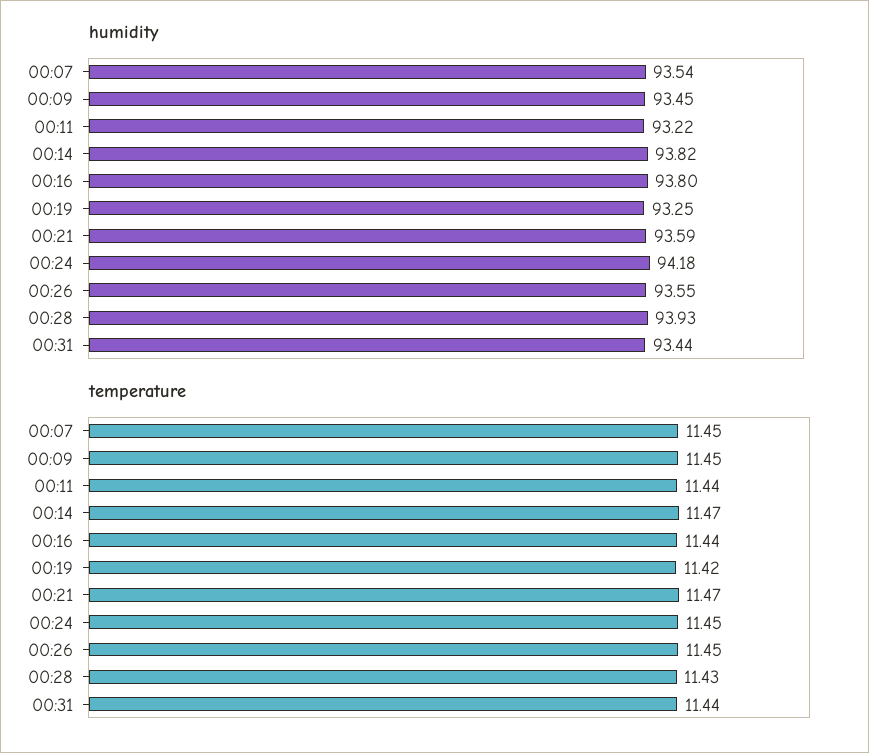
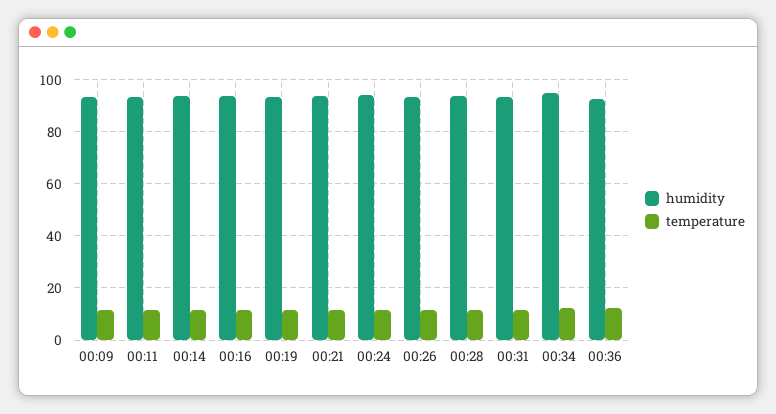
humidity, 00:07: 93.54 -> none
temperature, 00:07: 11.45 -> none
humidity, 00:34: none -> 95
temperature, 00:34: none -> 12.5
humidity, 00:36: none -> 92.5
temperature, 00:36: none -> 12.5

